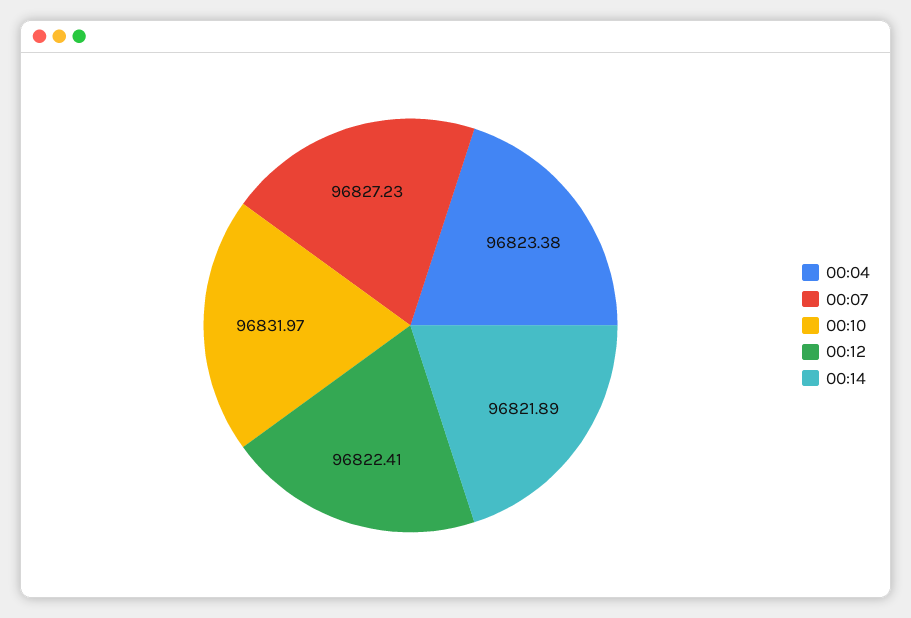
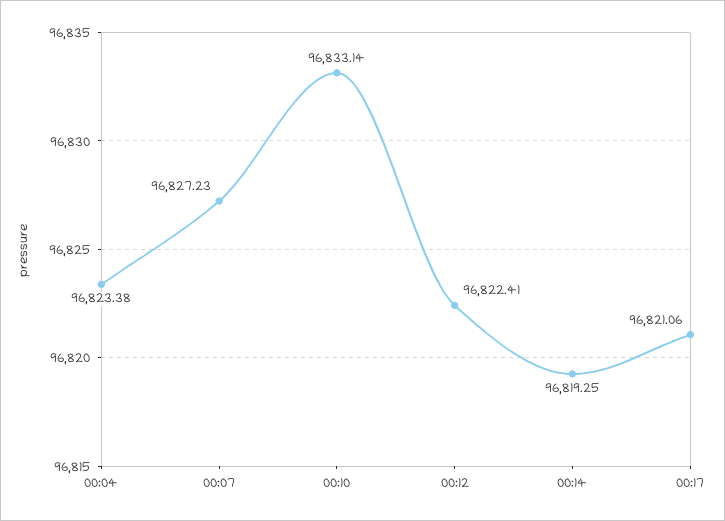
00:10: 96831.97 -> 96833.14
00:14: 96821.89 -> 96819.25
00:17: none -> 96821.06

